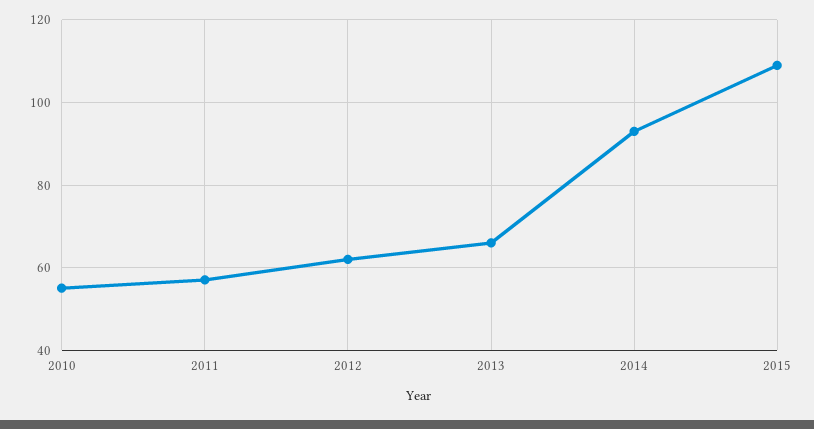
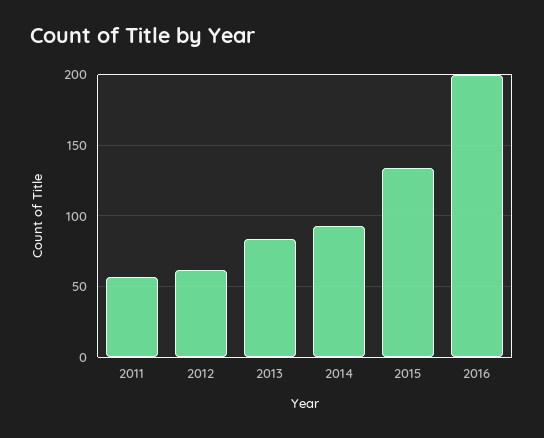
2010: 55 -> none
2013: 65 -> 85
2015: 110 -> 135
2016: none -> 200

